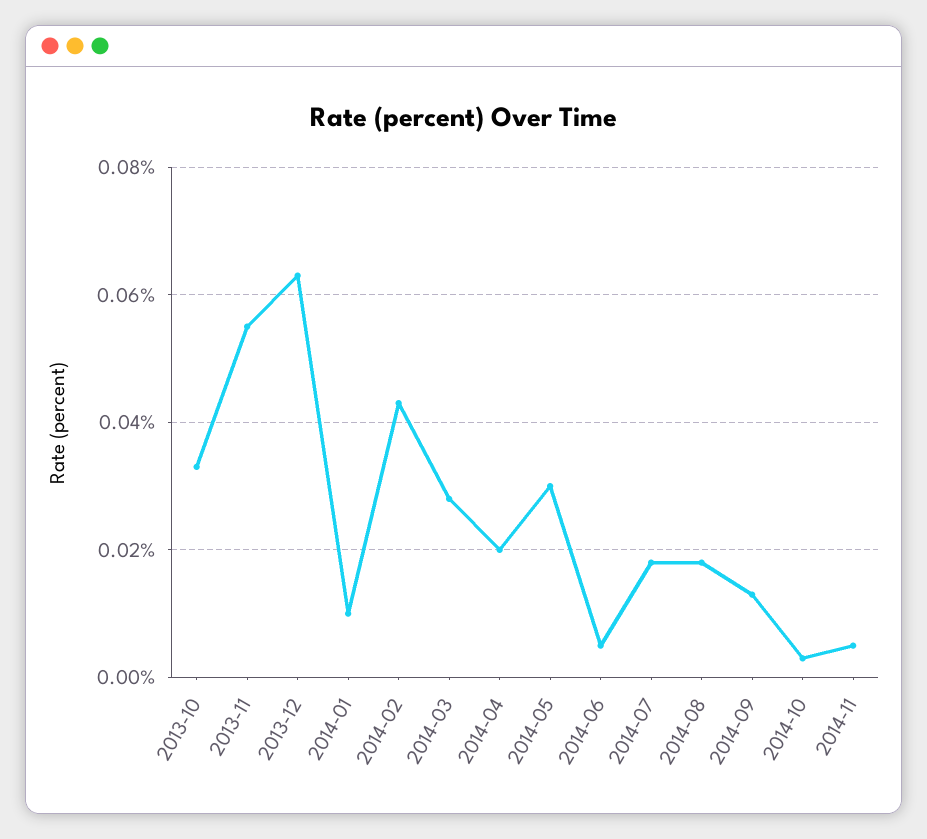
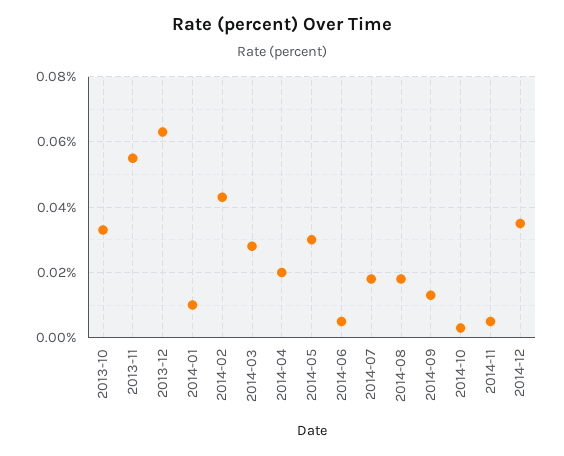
2014-12: none -> 0.035

